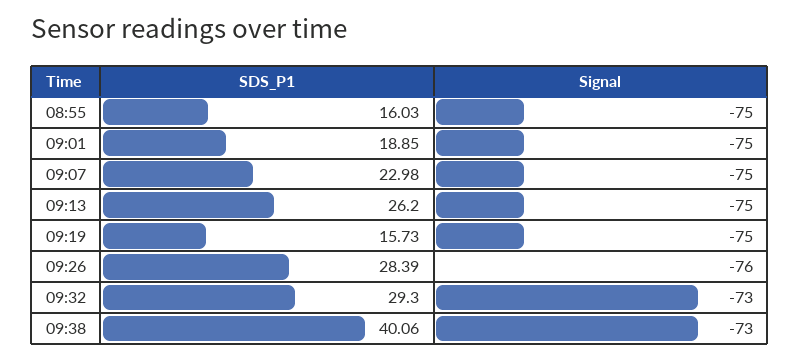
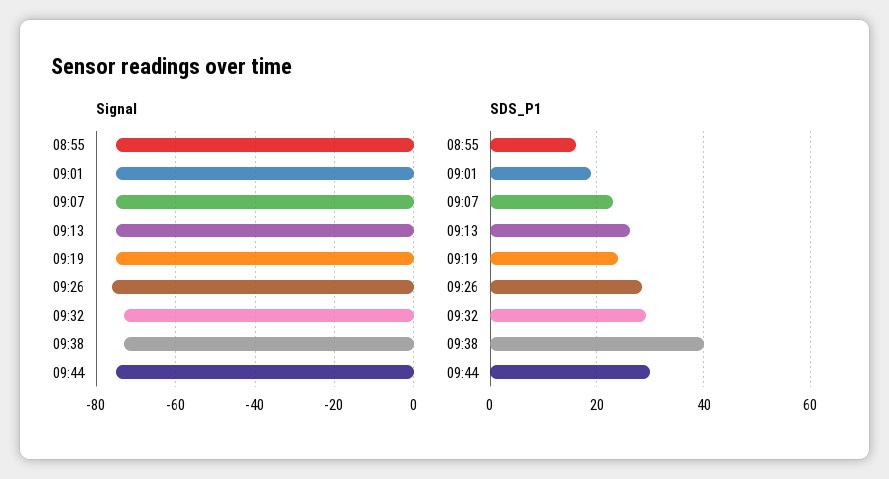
SDS_P1, 09:19: 15.73 -> 24
Signal, 09:44: none -> -75
SDS_P1, 09:44: none -> 30

